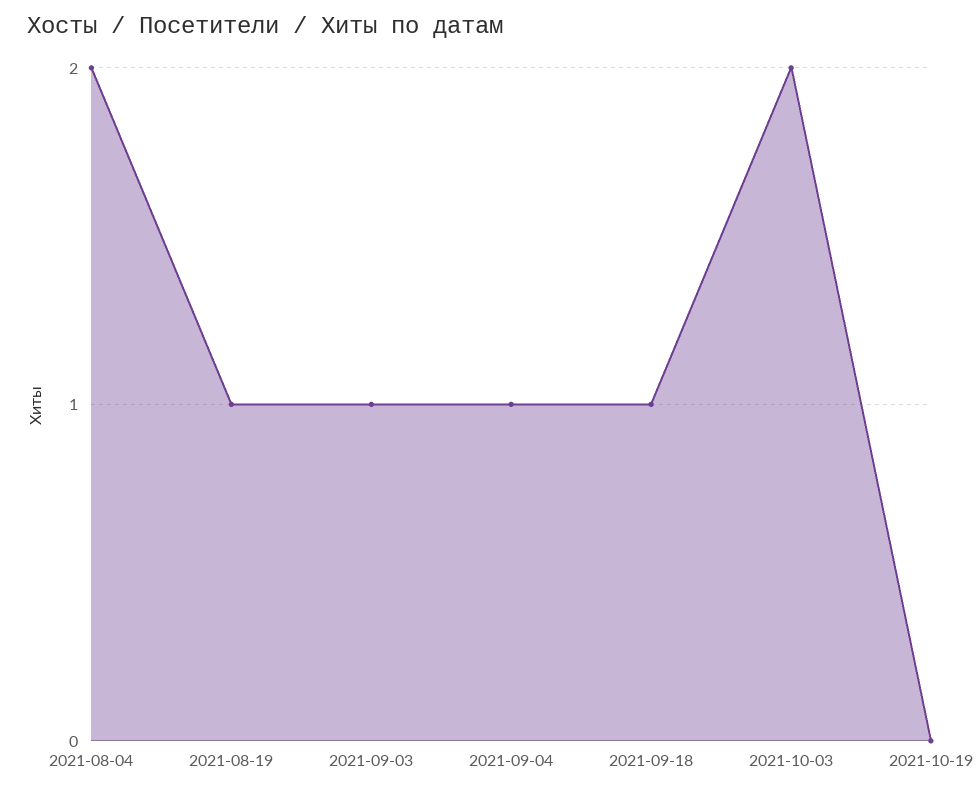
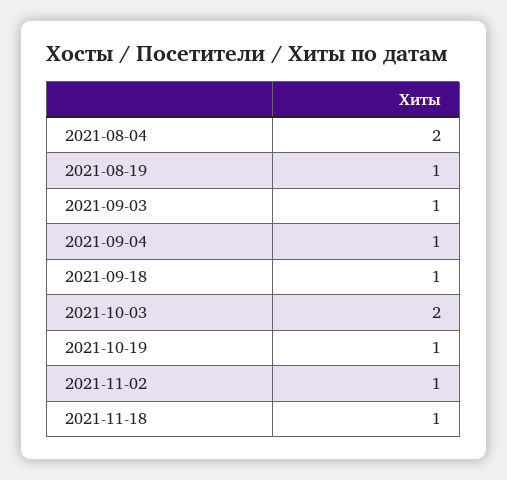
2021-10-19: 0 -> 1
2021-11-02: none -> 1
2021-11-18: none -> 1

